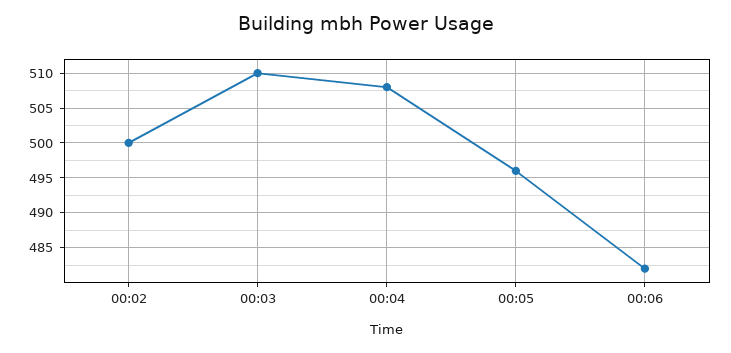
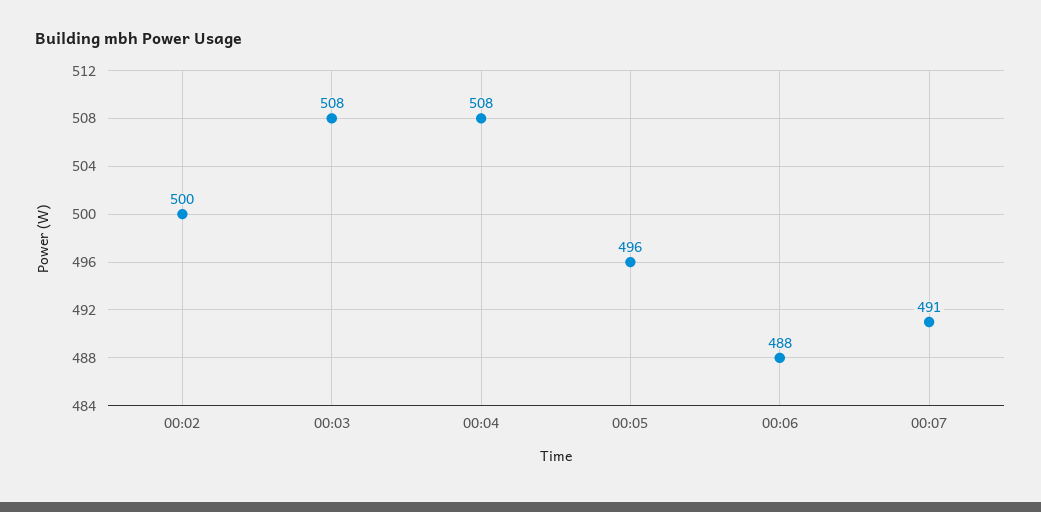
00:03: 510 -> 508
00:06: 482 -> 488
00:07: none -> 491

